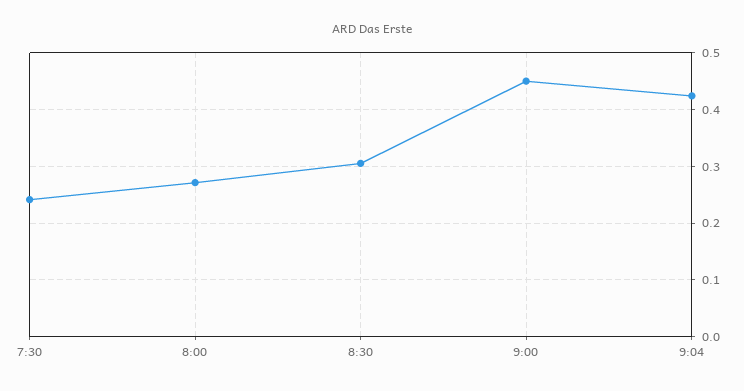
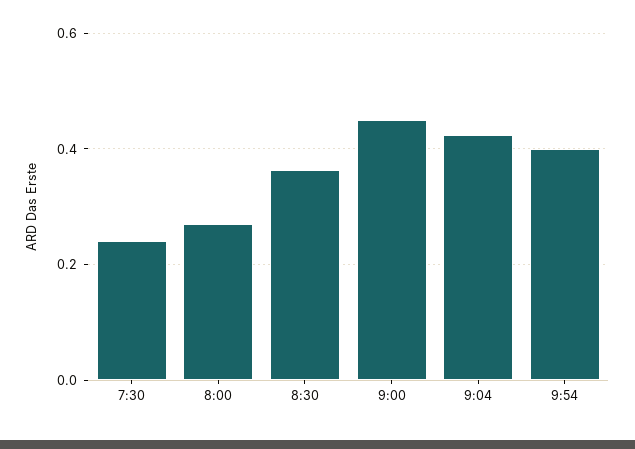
8:30: 0.3 -> 0.36
9:54: none -> 0.4

